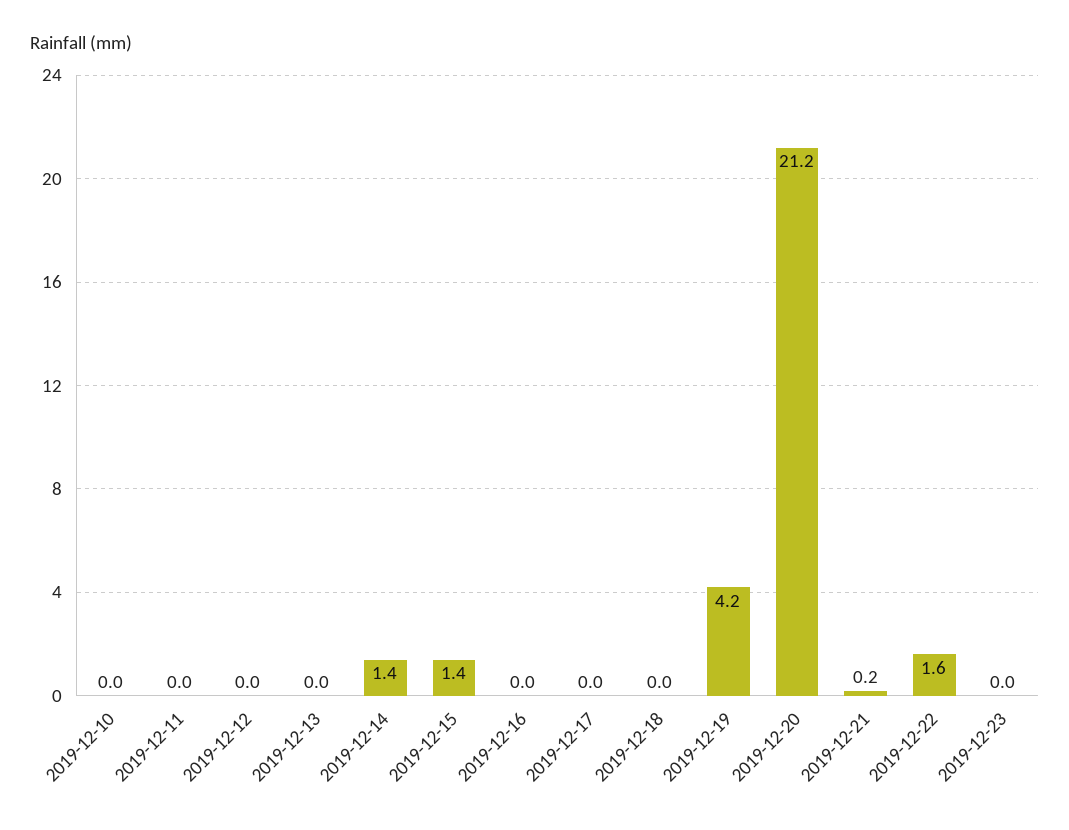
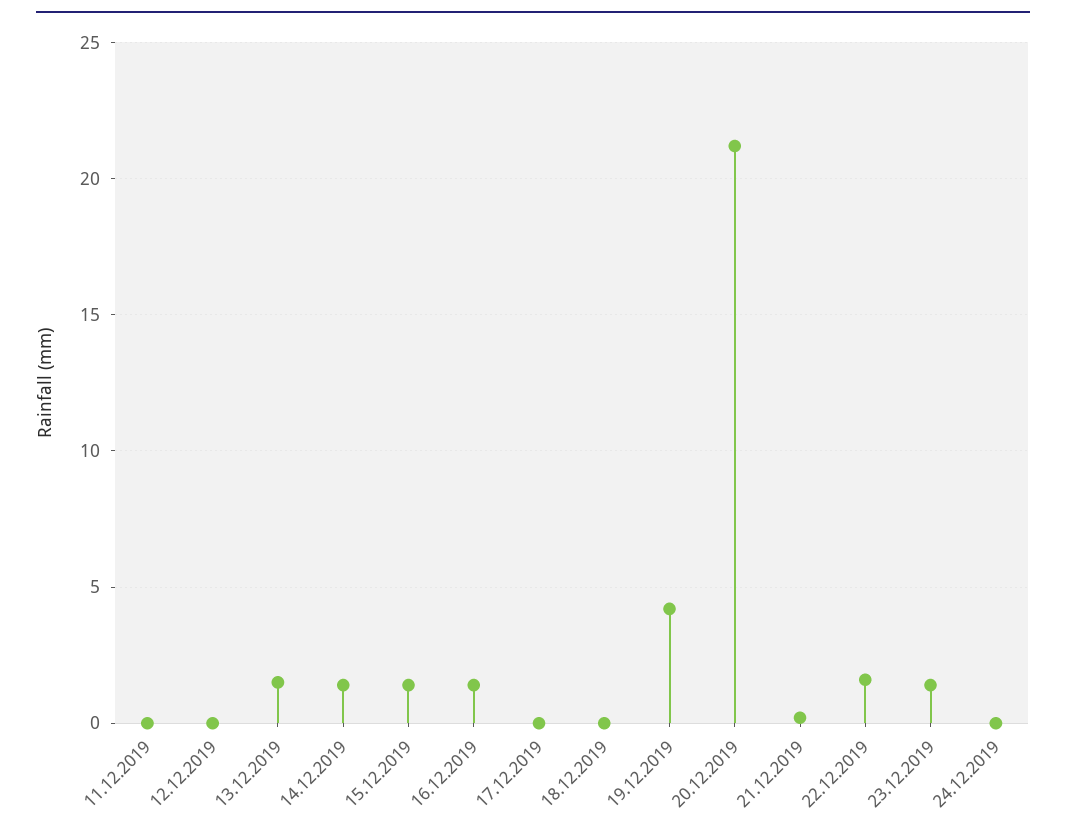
2019-12-10: 0 -> none
2019-12-13: 0 -> 1.5
2019-12-16: 0 -> 1.5
2019-12-23: 0 -> 1.5
24.12.2019: none -> 0

